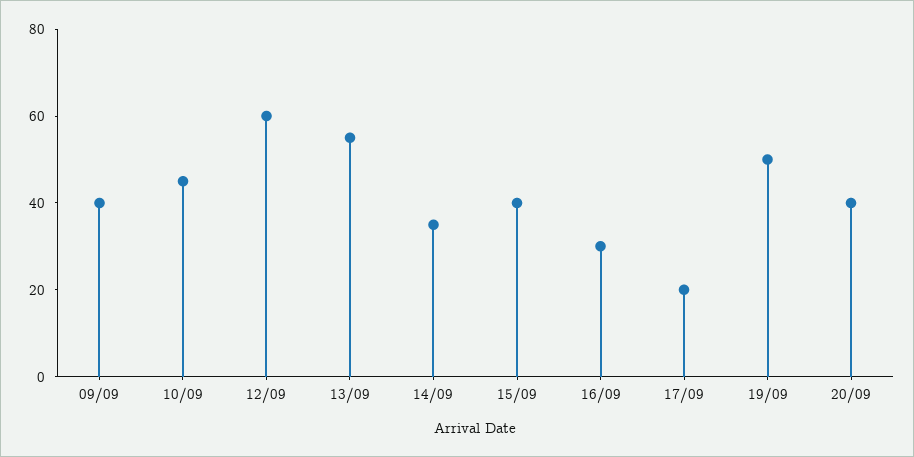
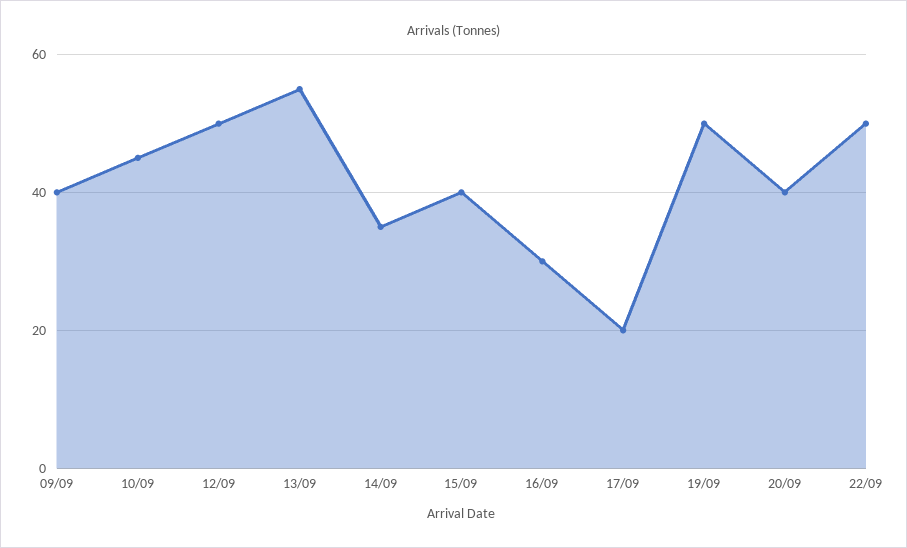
12/09: 60 -> 50
22/09: none -> 50

